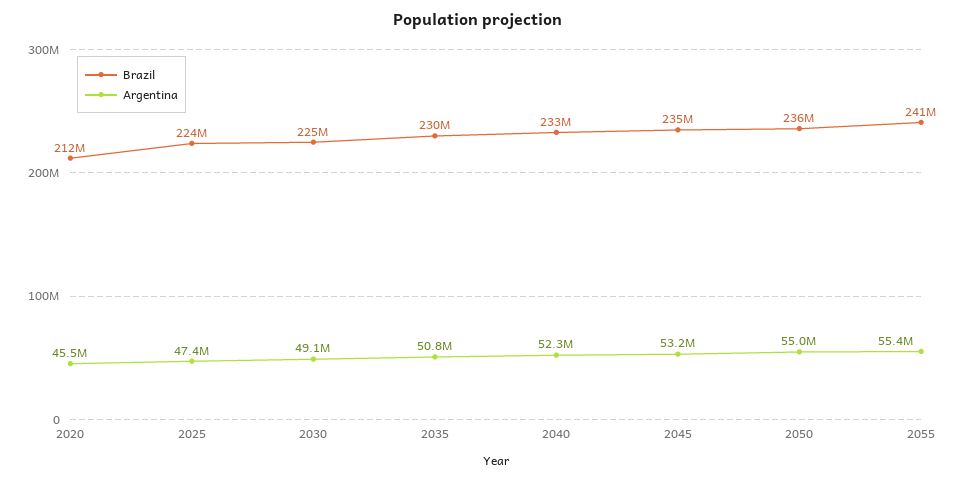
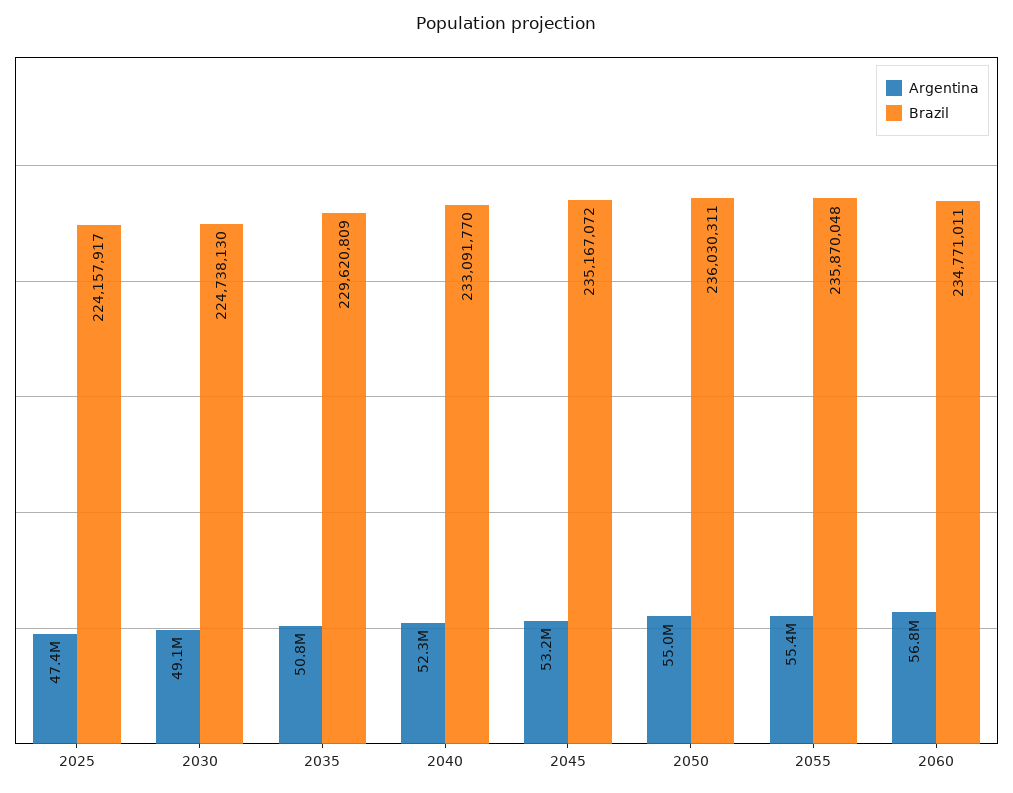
Brazil, 2020: 212000000 -> none
Argentina, 2020: 45500000 -> none
Brazil, 2055: 241000000 -> 235870048
Argentina, 2060: none -> 56800000
Brazil, 2060: none -> 234771011

